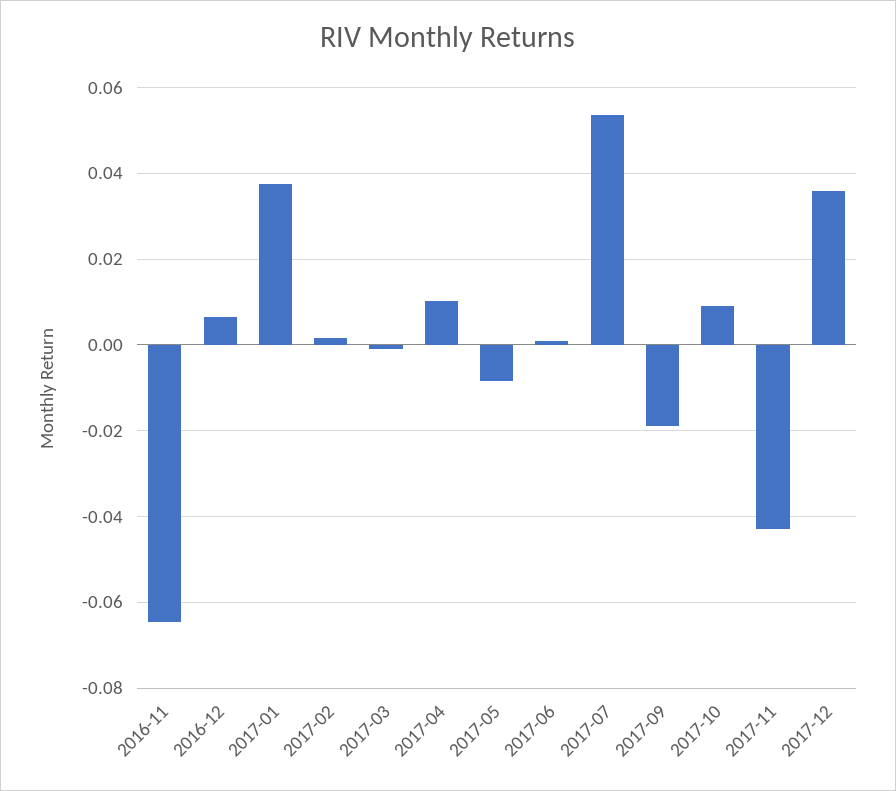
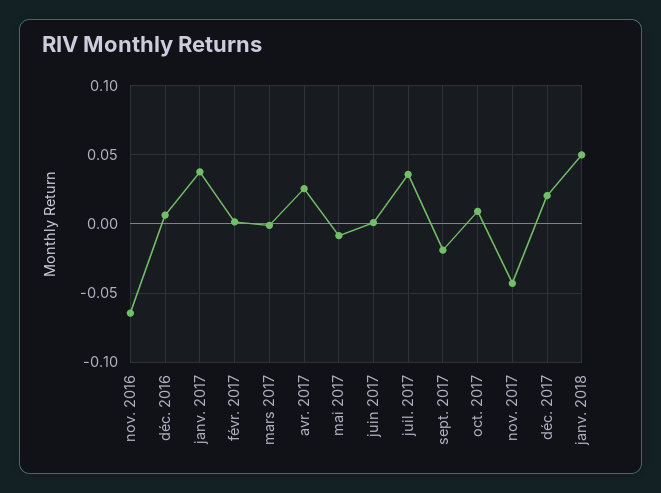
2017-04: 0.01 -> 0.025
2017-07: 0.054 -> 0.035
2017-12: 0.036 -> 0.02
janv. 2018: none -> 0.05

